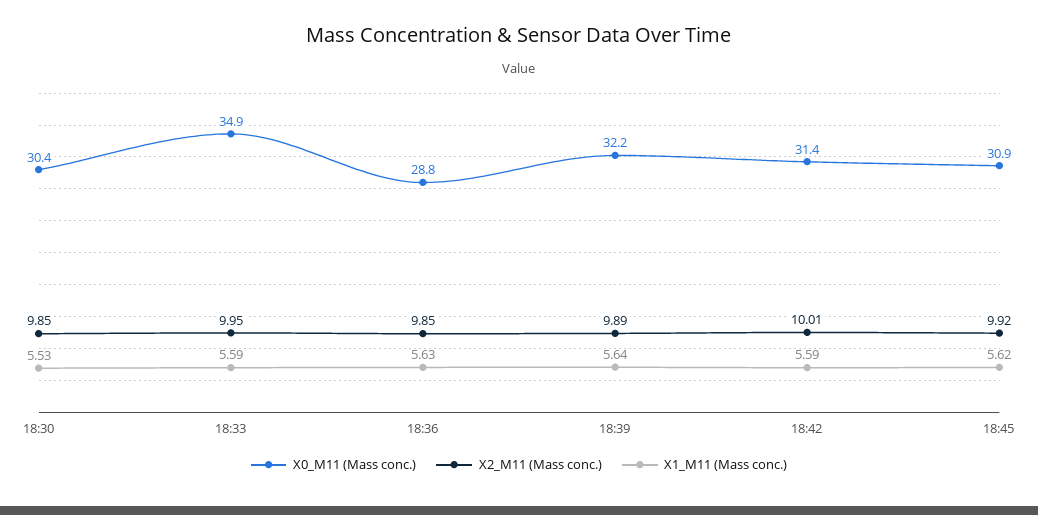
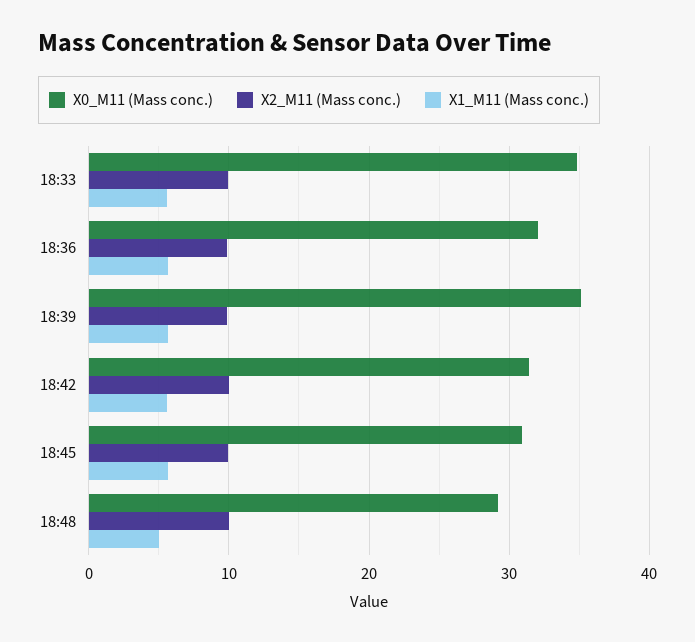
X0_M11 (Mass conc.), 18:30: 30.4 -> none
X2_M11 (Mass conc.), 18:30: 9.85 -> none
X1_M11 (Mass conc.), 18:30: 5.53 -> none
X0_M11 (Mass conc.), 18:36: 28.8 -> 32
X0_M11 (Mass conc.), 18:39: 32.2 -> 35
X0_M11 (Mass conc.), 18:48: none -> 29
X2_M11 (Mass conc.), 18:48: none -> 10
X1_M11 (Mass conc.), 18:48: none -> 5

